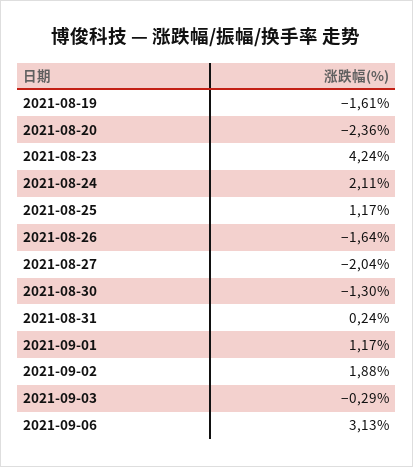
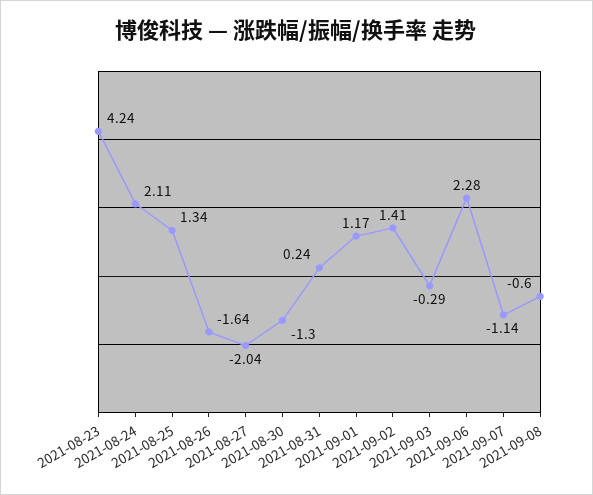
2021-08-19: -1.61 -> none
2021-08-20: -2.36 -> none
2021-08-25: 1.17 -> 1.34
2021-09-02: 1.88 -> 1.41
2021-09-06: 3.13 -> 2.28
2021-09-07: none -> -1.14
2021-09-08: none -> -0.6

